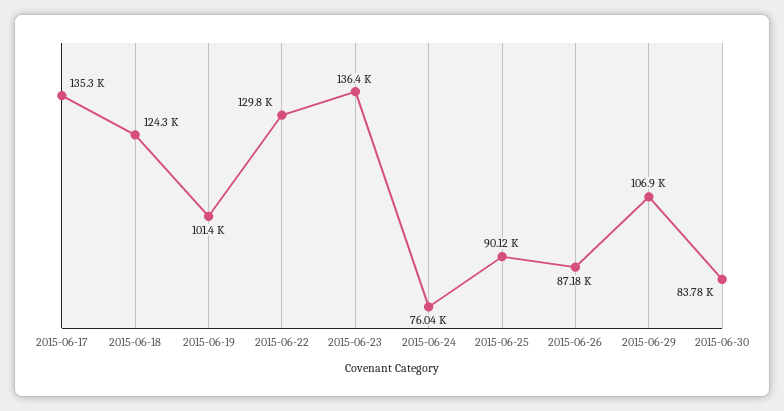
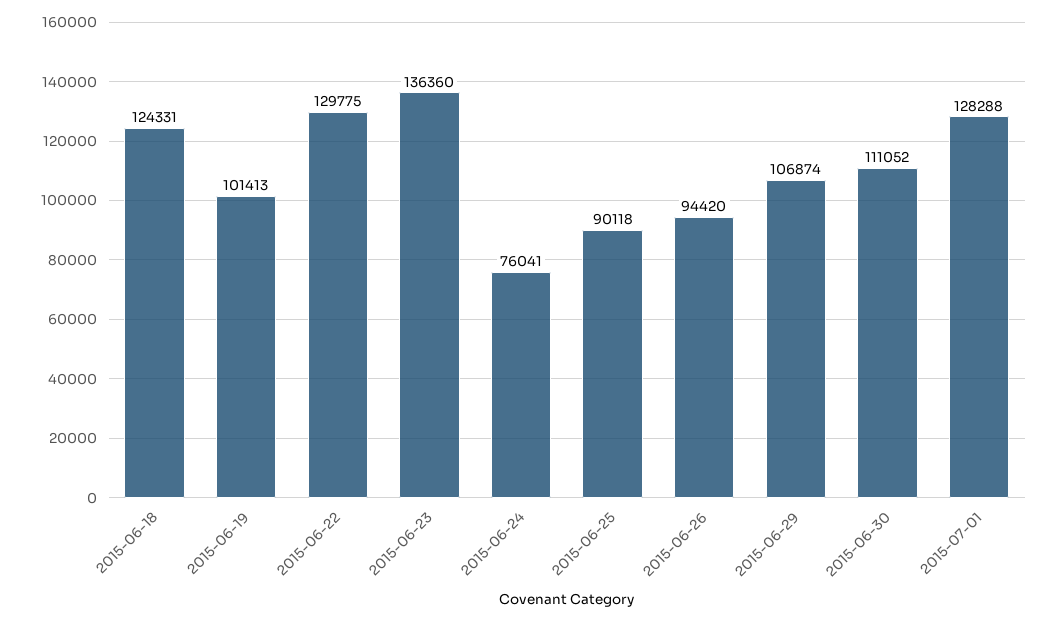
2015-06-17: 135300 -> none
2015-06-26: 87180 -> 94420
2015-06-30: 83780 -> 111052
2015-07-01: none -> 128288

